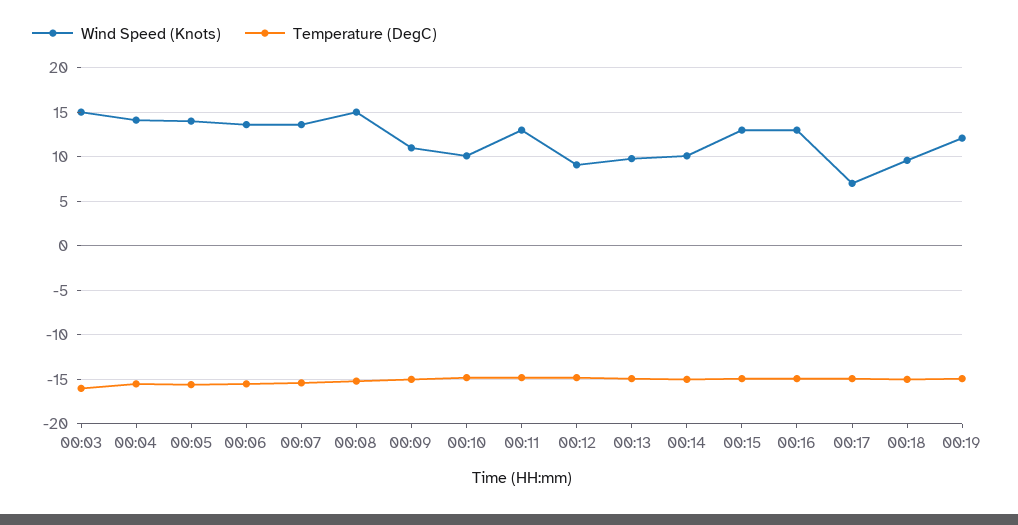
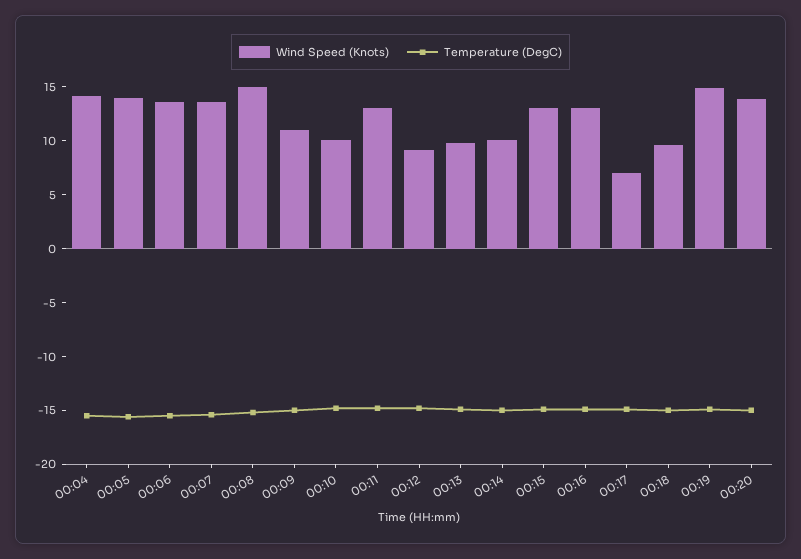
Wind Speed (Knots), 00:03: 15 -> none
Temperature (DegC), 00:03: -16 -> none
Wind Speed (Knots), 00:19: 12 -> 15
Wind Speed (Knots), 00:20: none -> 14
Temperature (DegC), 00:20: none -> -15

